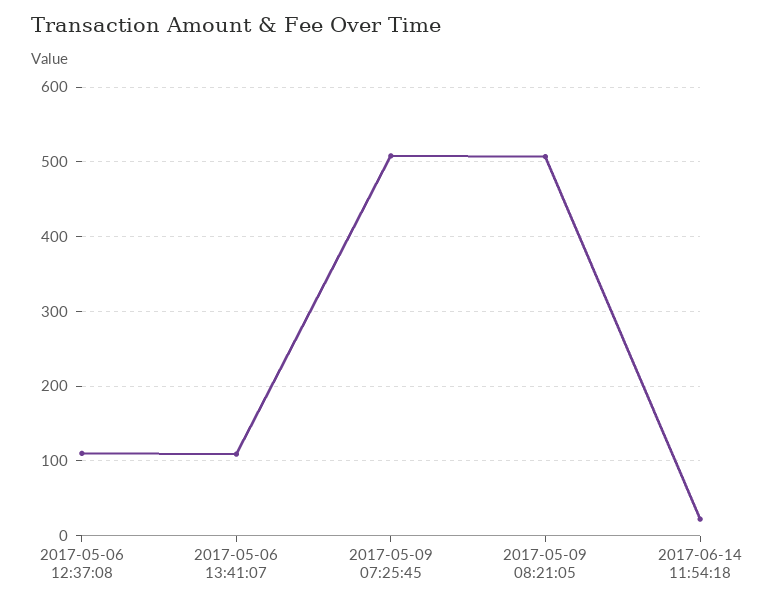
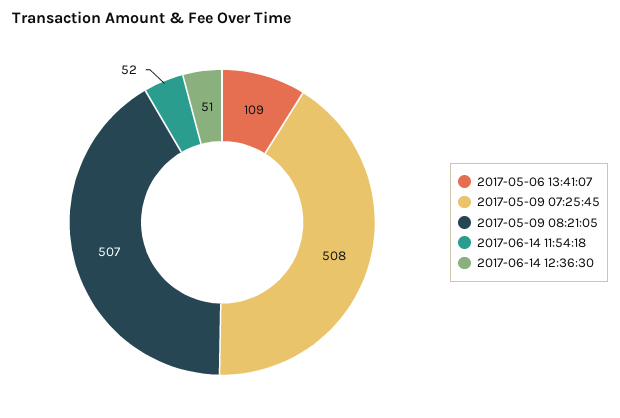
2017-05-06 12:37:08: 110 -> none
2017-06-14 11:54:18: 20 -> 52
2017-06-14 12:36:30: none -> 51

